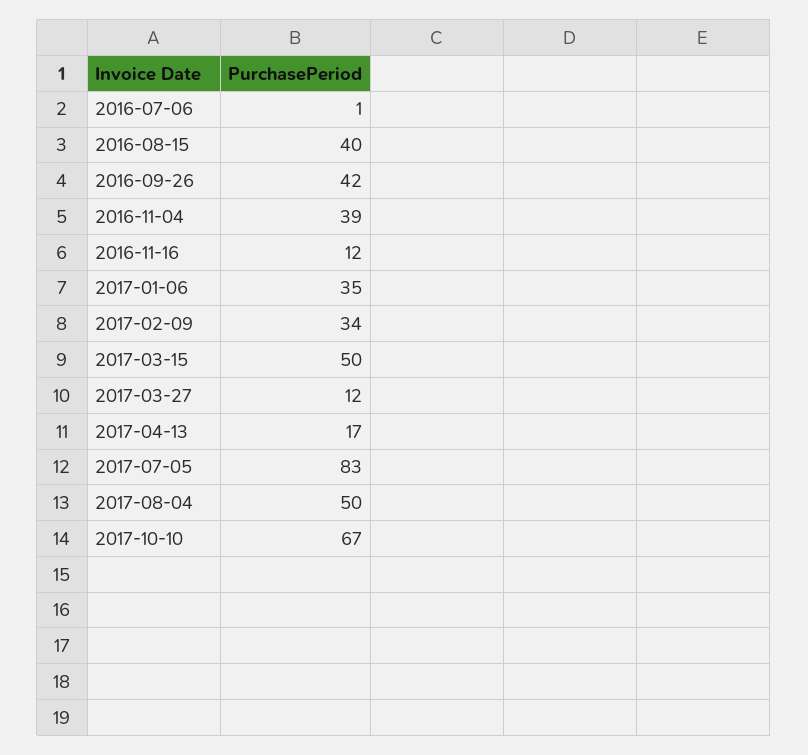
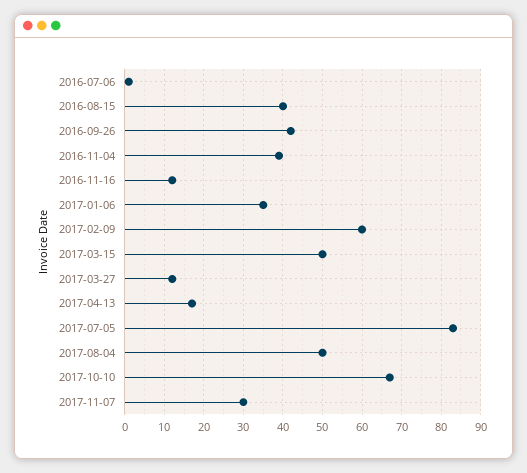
2017-02-09: 34 -> 60
2017-11-07: none -> 30

